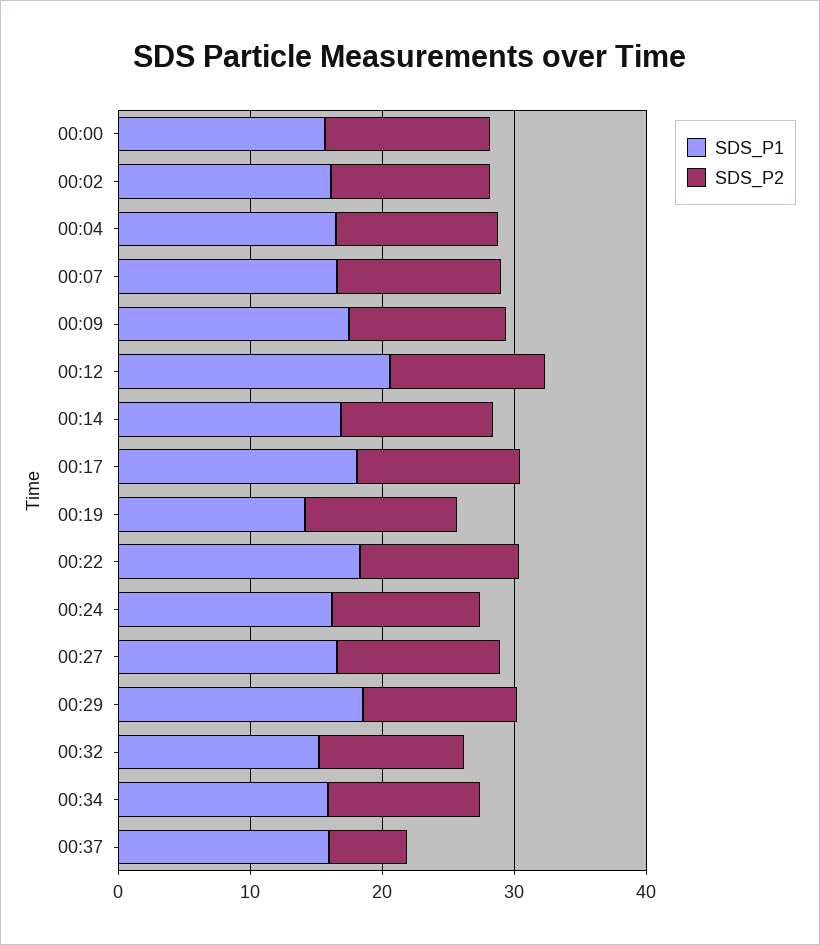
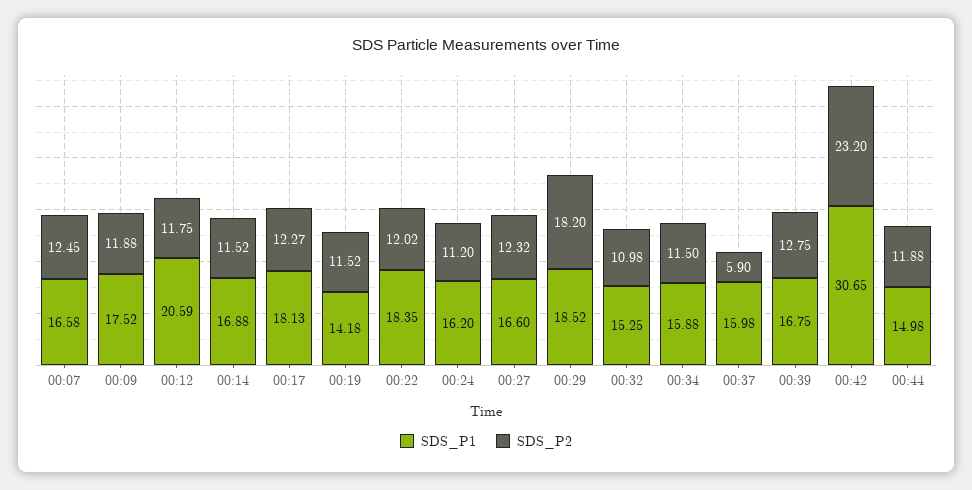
SDS_P1, 00:00: 16 -> none
SDS_P2, 00:00: 12 -> none
SDS_P1, 00:02: 16 -> none
SDS_P2, 00:02: 12 -> none
SDS_P1, 00:04: 16 -> none
SDS_P2, 00:04: 12 -> none
SDS_P2, 00:29: 12 -> 18.2
SDS_P1, 00:39: none -> 16.75
SDS_P2, 00:39: none -> 12.75
SDS_P1, 00:42: none -> 30.65
SDS_P2, 00:42: none -> 23.2
SDS_P1, 00:44: none -> 14.98
SDS_P2, 00:44: none -> 11.88

